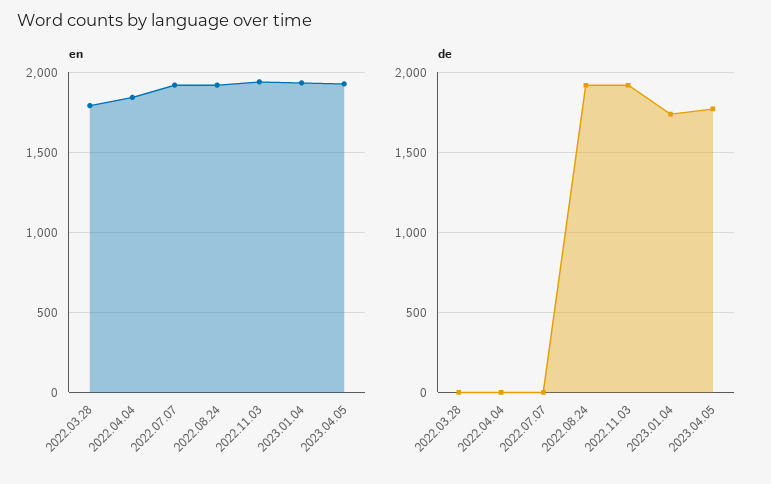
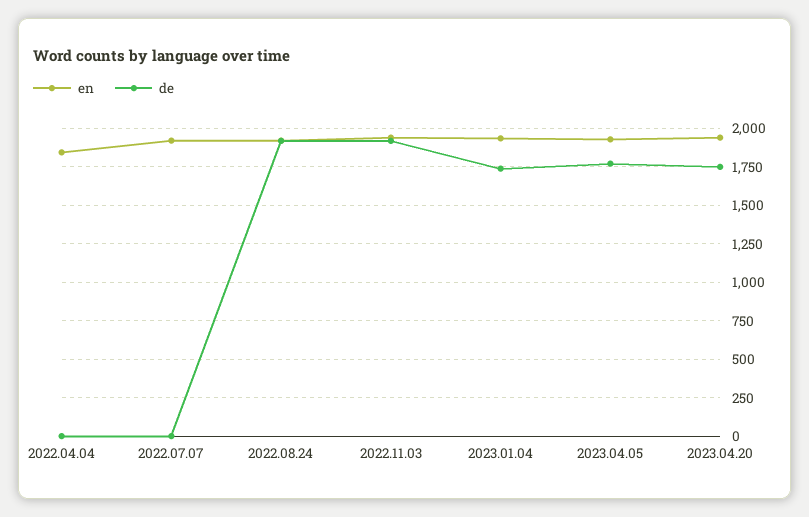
en, 2022.03.28: 1800 -> none
de, 2022.03.28: 0 -> none
en, 2023.04.20: none -> 1950
de, 2023.04.20: none -> 1750

